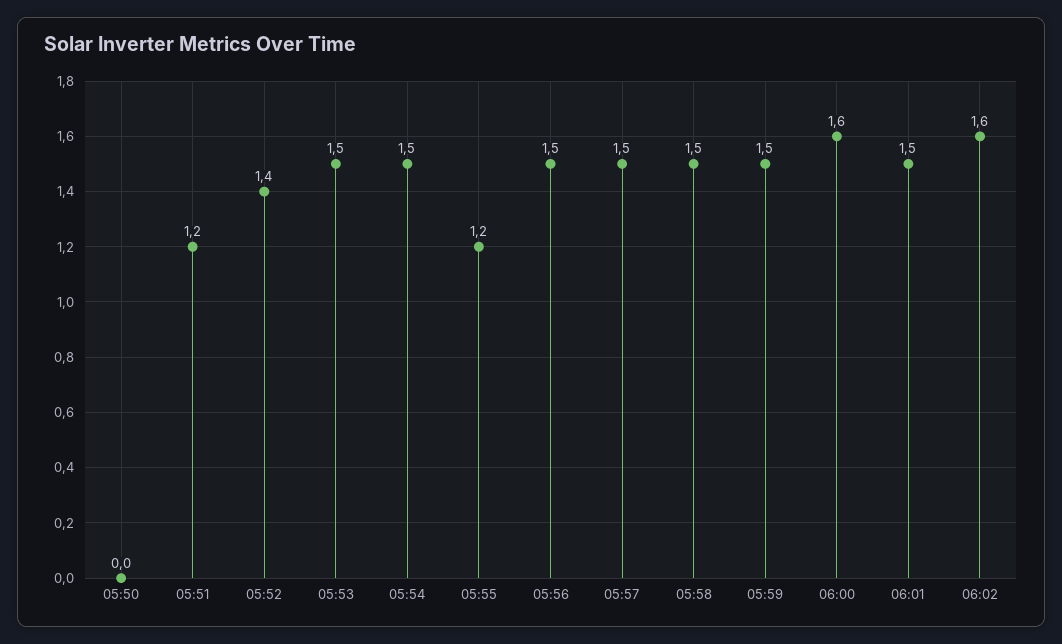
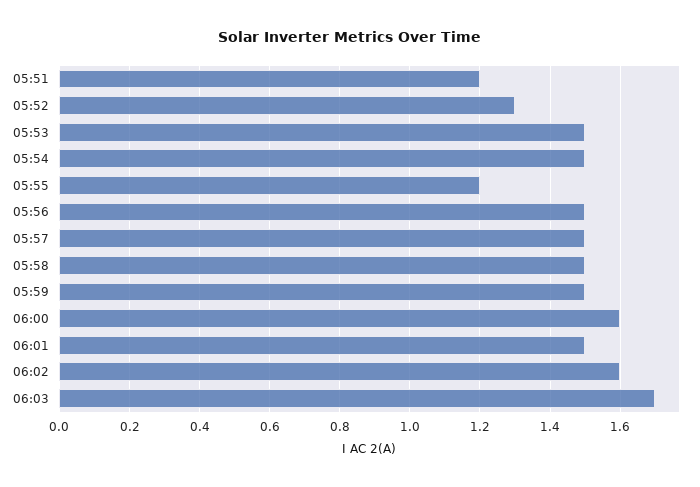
05:50: 0 -> none
05:52: 1.4 -> 1.3
06:03: none -> 1.7

